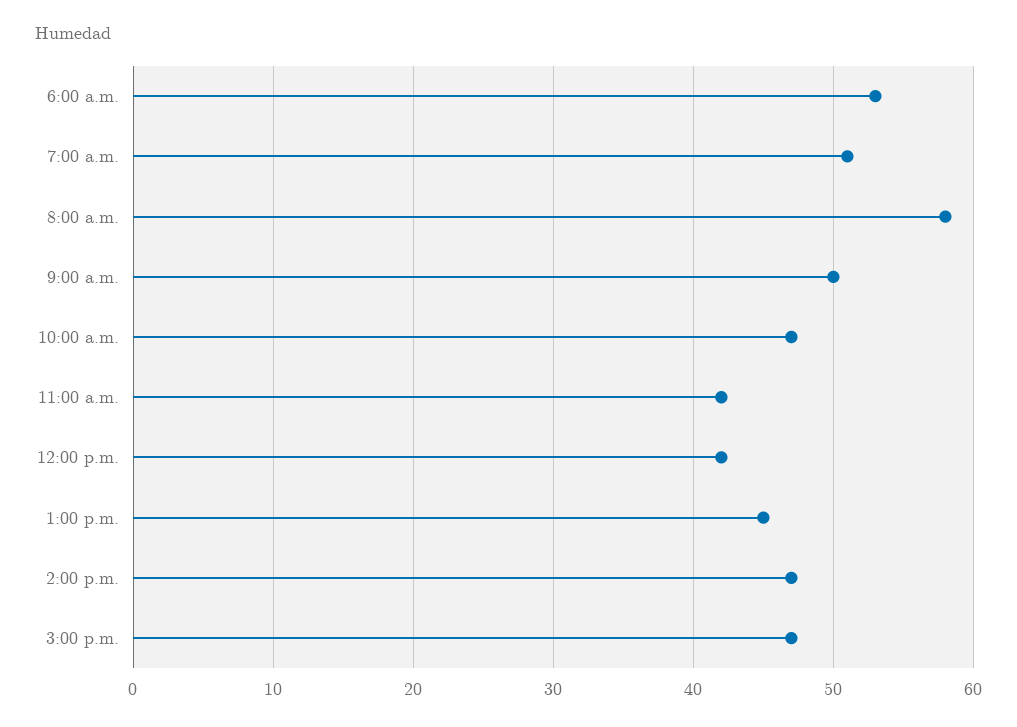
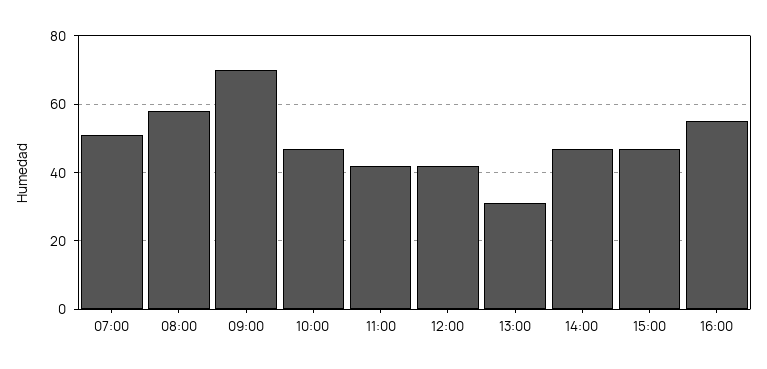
6:00 a.m.: 53 -> none
9:00 a.m.: 50 -> 70
1:00 p.m.: 45 -> 30
16:00: none -> 55

